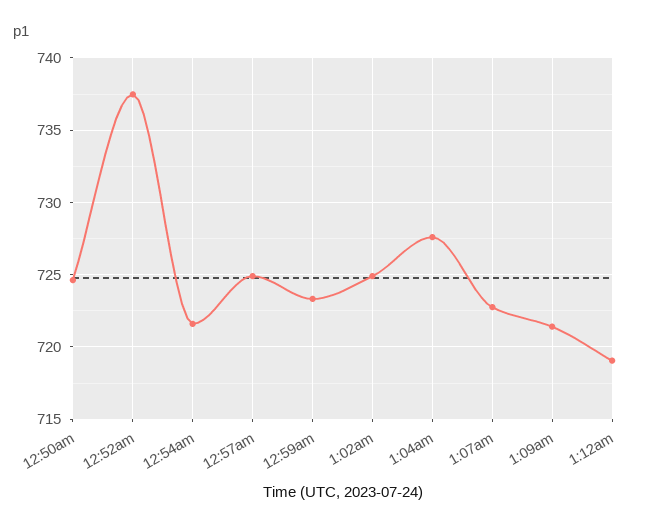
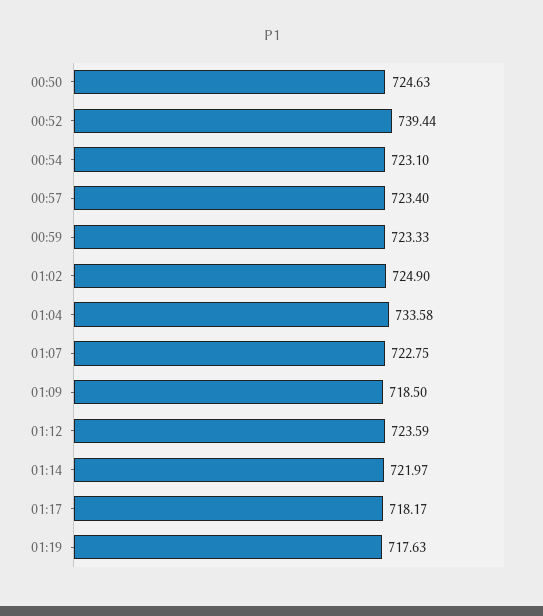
12:52am: 737.5 -> 739.44
12:54am: 721.5 -> 723.1
12:57am: 725 -> 723.4
1:04am: 727.5 -> 733.58
1:09am: 721.5 -> 718.5
1:12am: 719 -> 723.59
01:14: none -> 721.97
01:17: none -> 718.17
01:19: none -> 717.63

